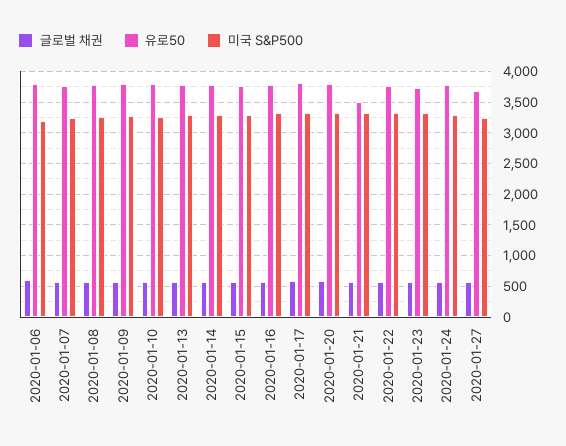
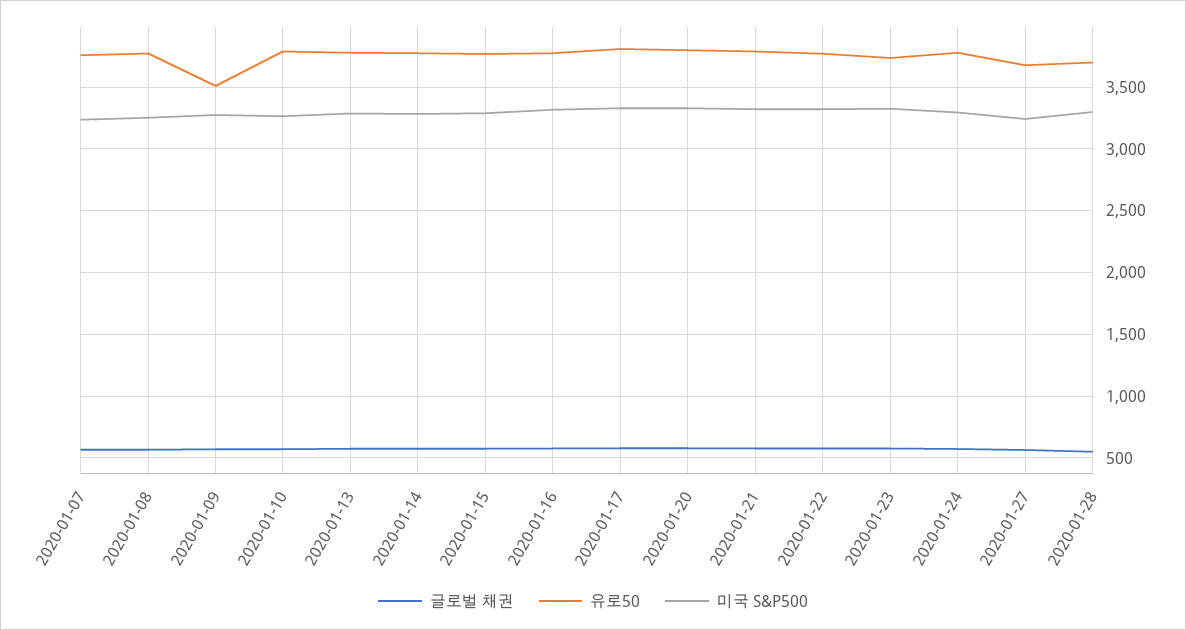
글로벌 채권, 2020-01-06: 600 -> none
유로50, 2020-01-06: 3800 -> none
미국 S&P500, 2020-01-06: 3200 -> none
유로50, 2020-01-09: 3800 -> 3500
유로50, 2020-01-21: 3500 -> 3800
글로벌 채권, 2020-01-28: none -> 550
유로50, 2020-01-28: none -> 3700
미국 S&P500, 2020-01-28: none -> 3300

